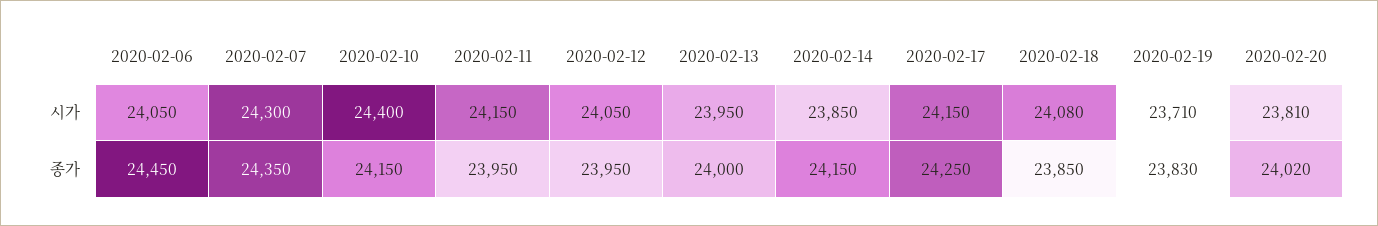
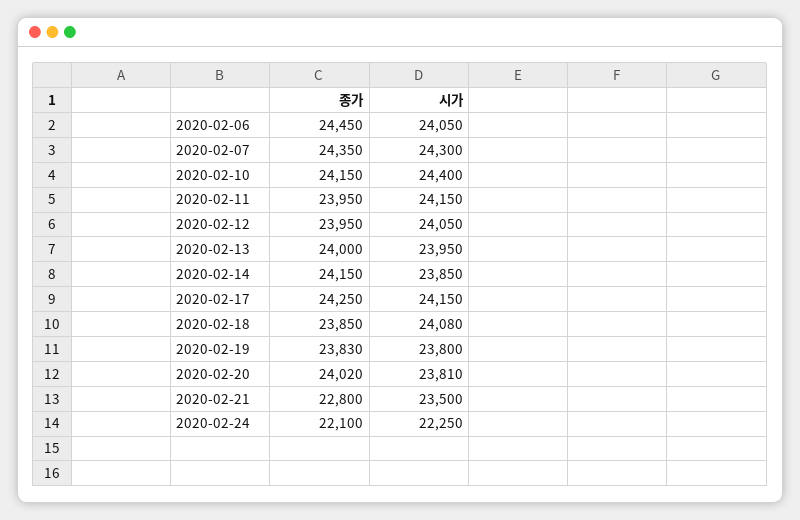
2020-02-19, 시가: 23710 -> 23800
2020-02-21, 종가: none -> 22800
2020-02-21, 시가: none -> 23500
2020-02-24, 종가: none -> 22100
2020-02-24, 시가: none -> 22250

